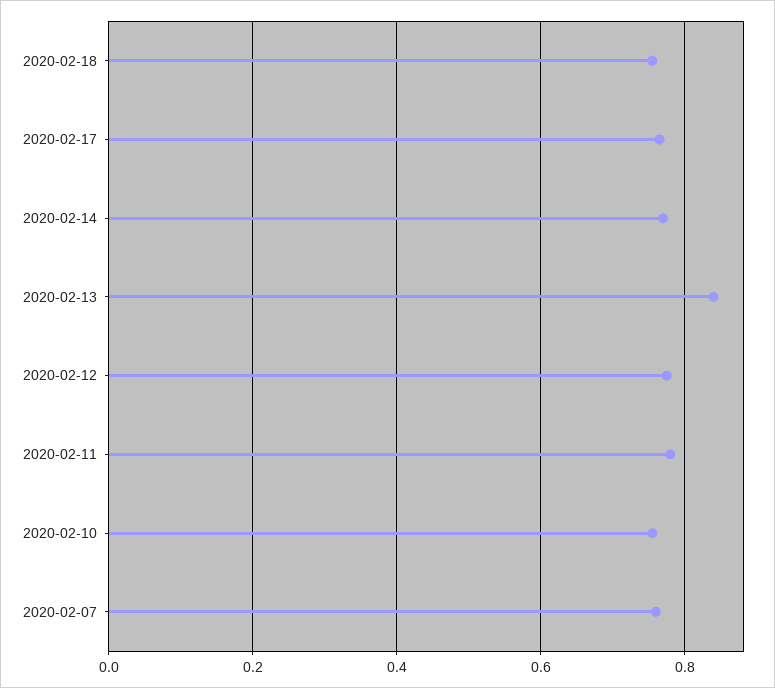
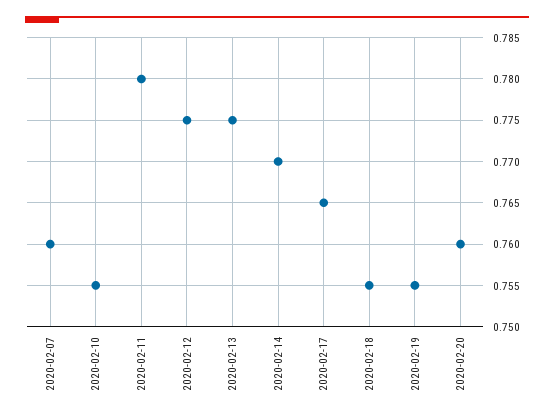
2020-02-13: 0.84 -> 0.775
2020-02-19: none -> 0.755
2020-02-20: none -> 0.76

